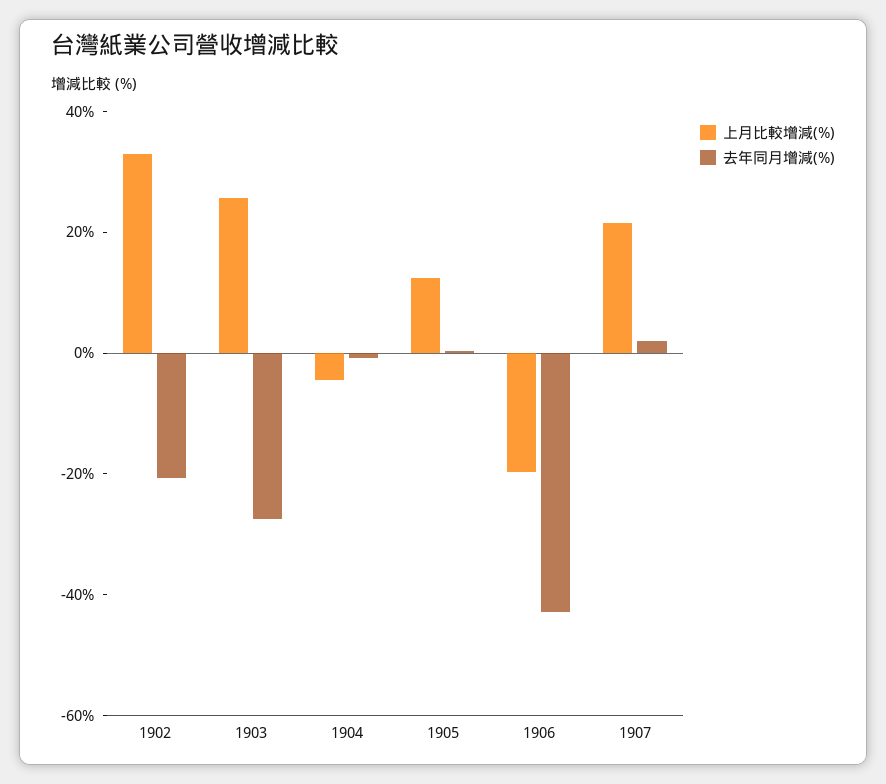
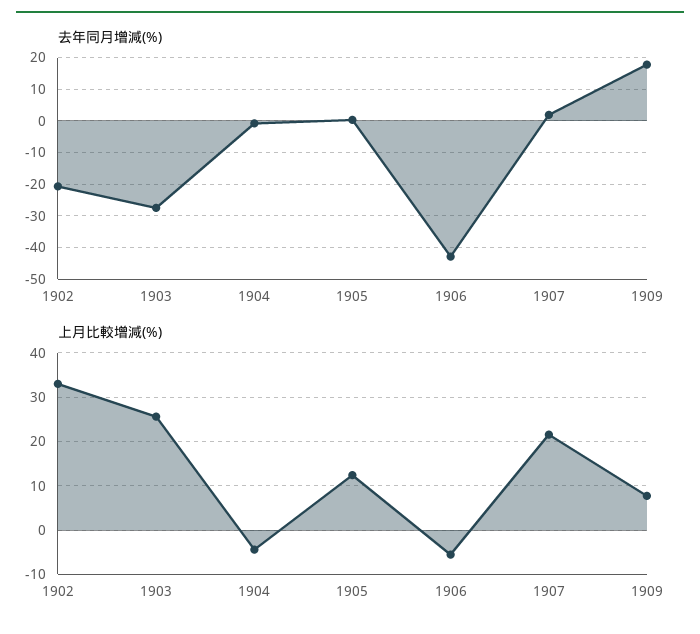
上月比較增減(%), 1906: -20 -> -6
去年同月增減(%), 1909: none -> 18
上月比較增減(%), 1909: none -> 8

